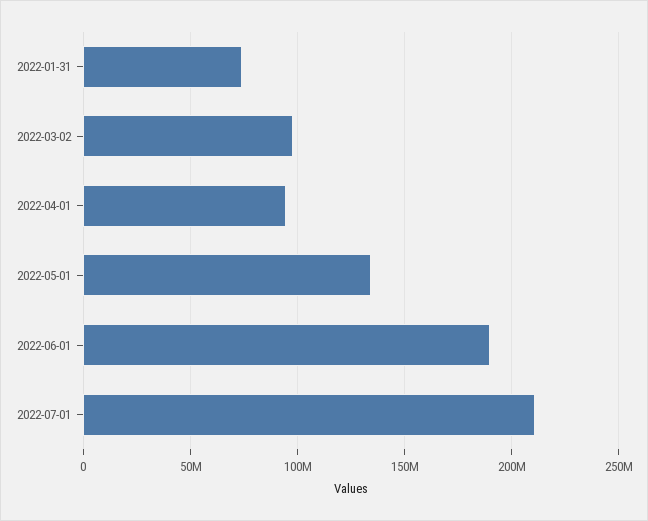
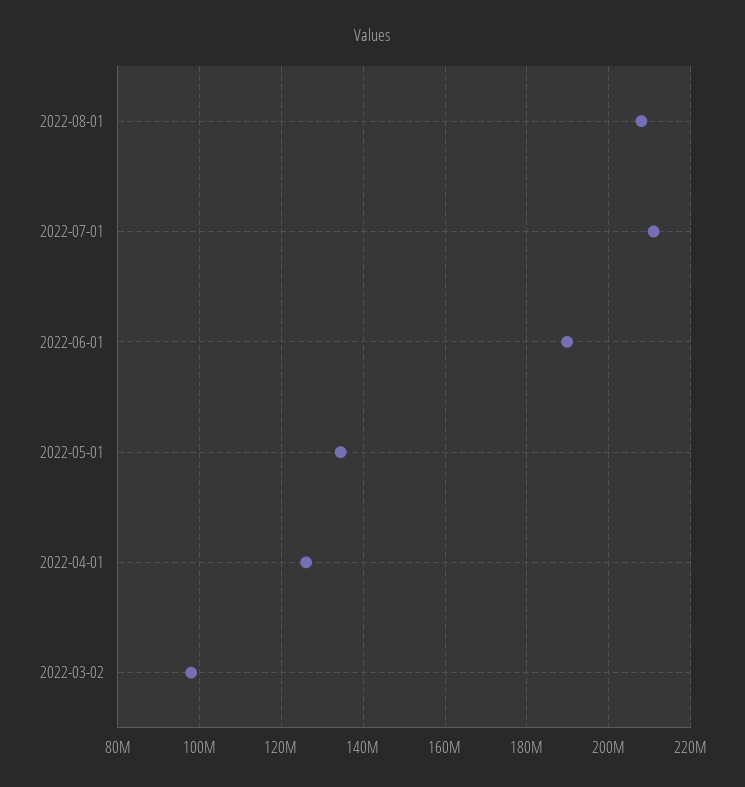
2022-01-31: 75000000 -> none
2022-04-01: 95000000 -> 126000000
2022-08-01: none -> 208000000

